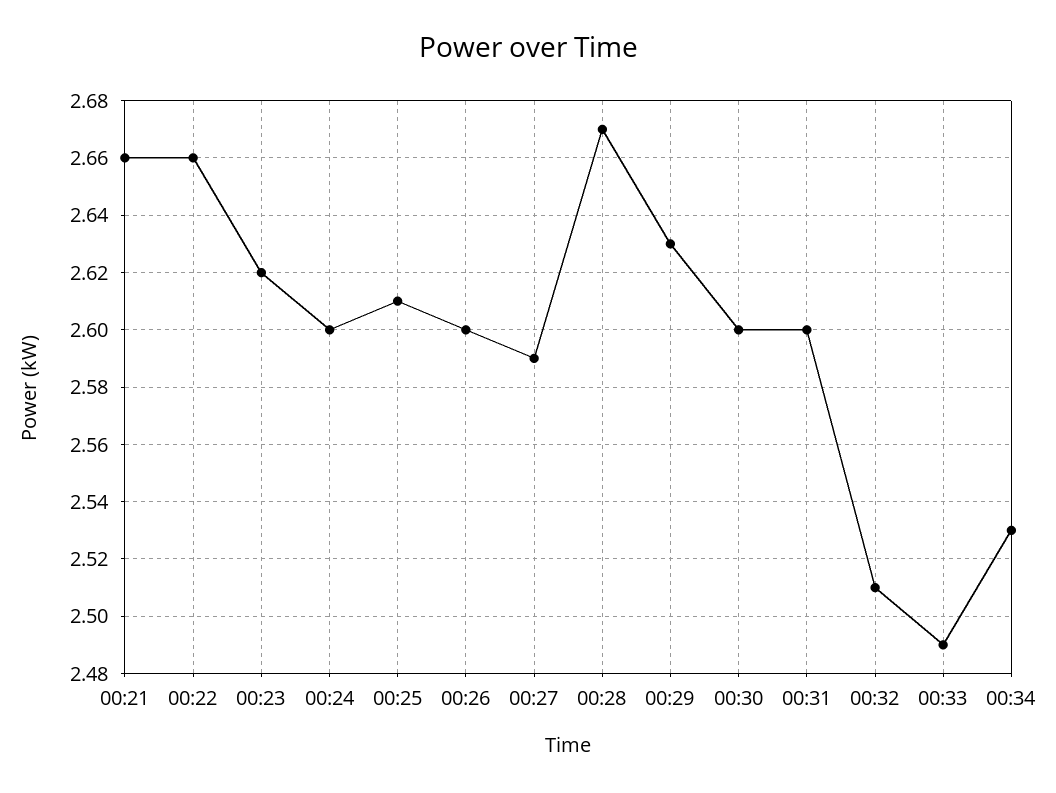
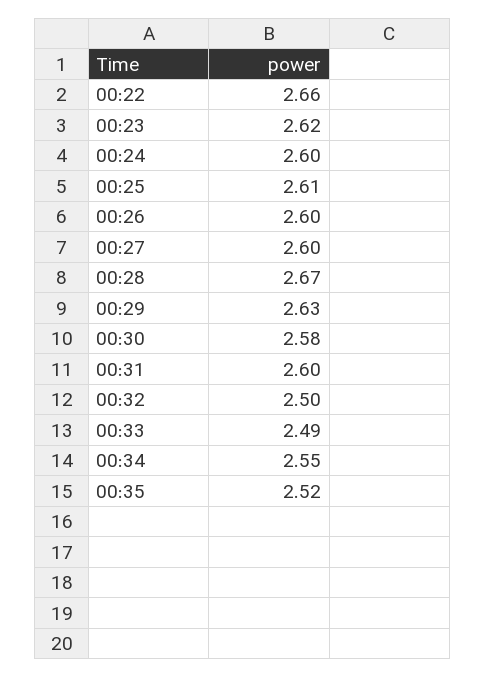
00:21: 2.66 -> none
00:27: 2.59 -> 2.6
00:30: 2.6 -> 2.58
00:32: 2.51 -> 2.5
00:34: 2.53 -> 2.55
00:35: none -> 2.52

